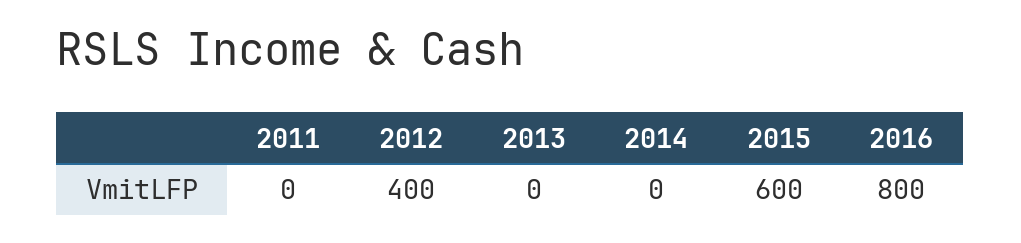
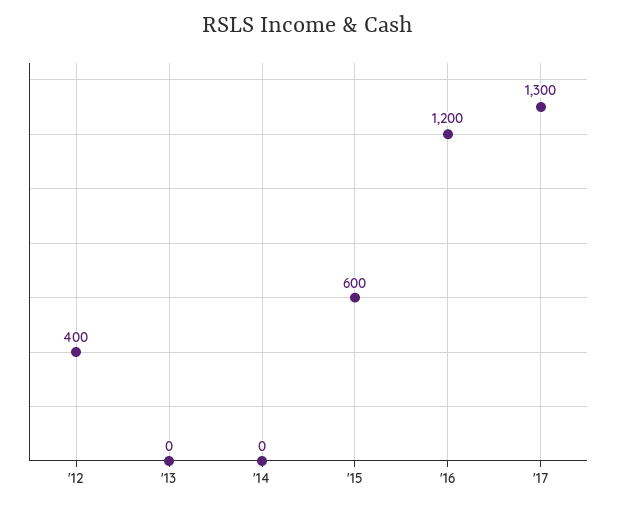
2011: 0 -> none
2016: 800 -> 1200
'17: none -> 1300

